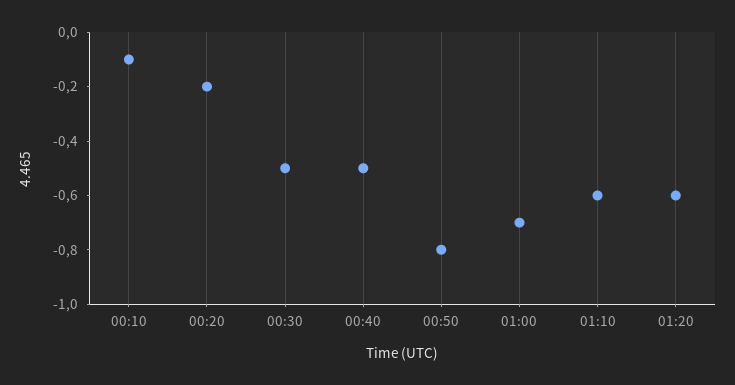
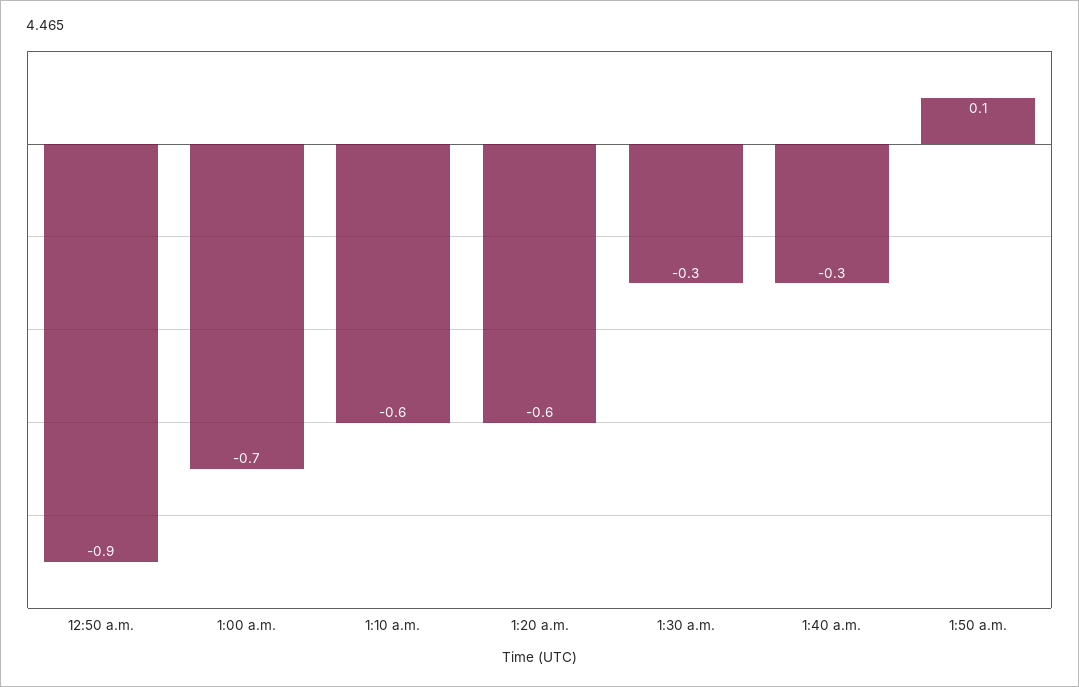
00:10: -0.1 -> none
00:20: -0.2 -> none
00:30: -0.5 -> none
00:40: -0.5 -> none
00:50: -0.8 -> -0.9
1:30 a.m.: none -> -0.3
1:40 a.m.: none -> -0.3
1:50 a.m.: none -> 0.1

